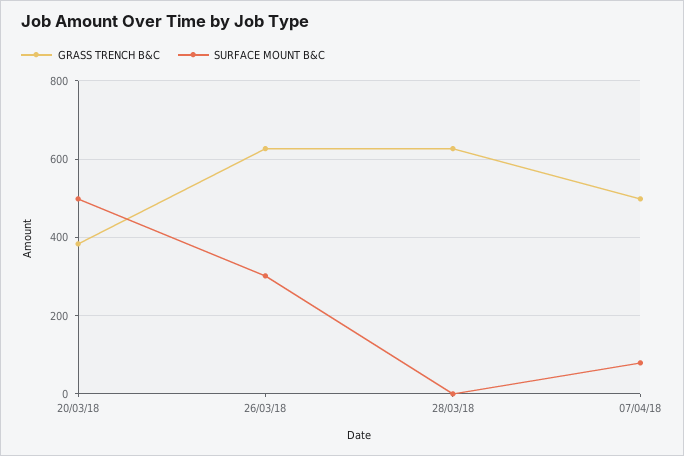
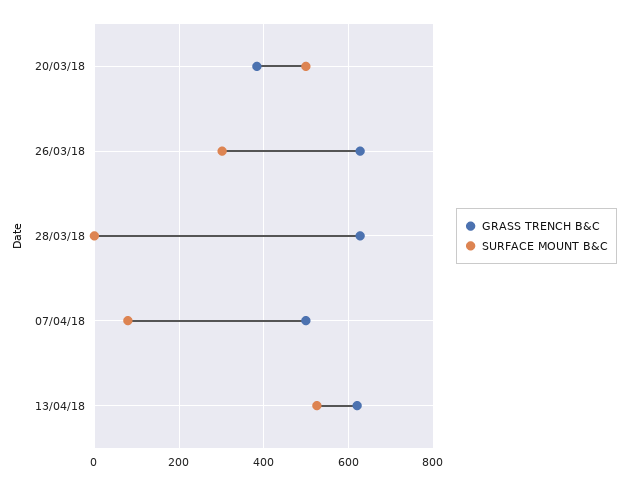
GRASS TRENCH B&C, 13/04/18: none -> 620
SURFACE MOUNT B&C, 13/04/18: none -> 520

